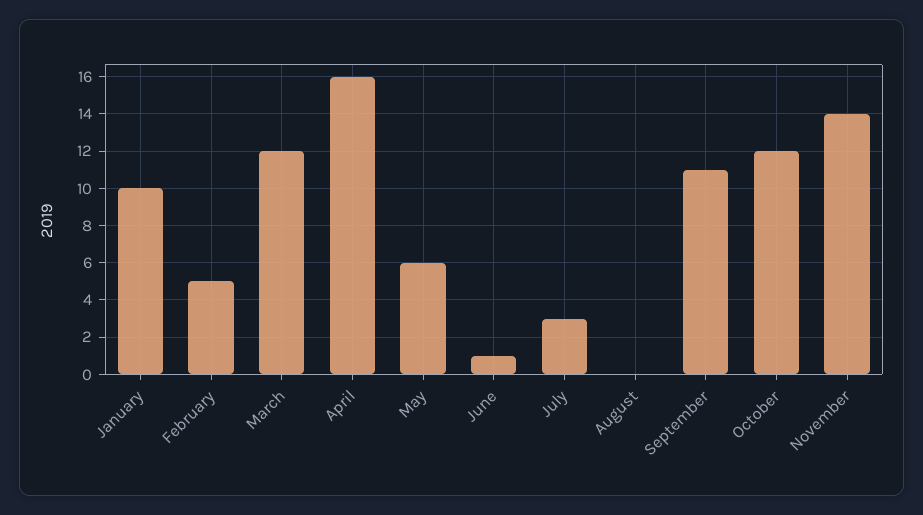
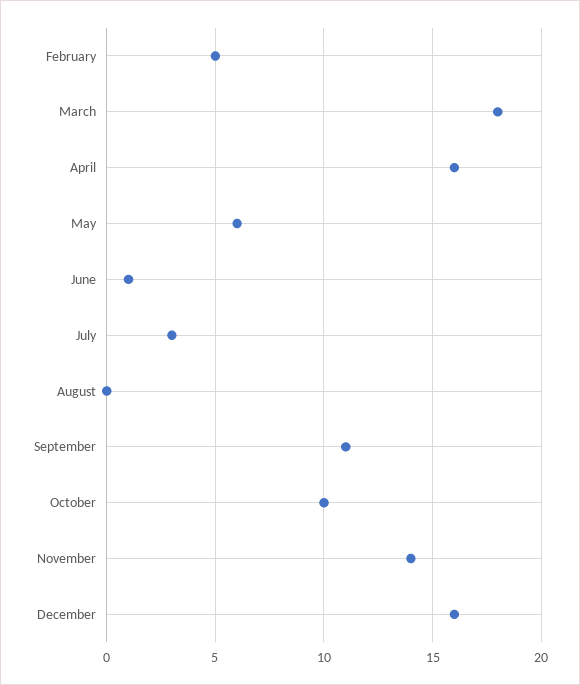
January: 10 -> none
March: 12 -> 18
October: 12 -> 10
December: none -> 16

